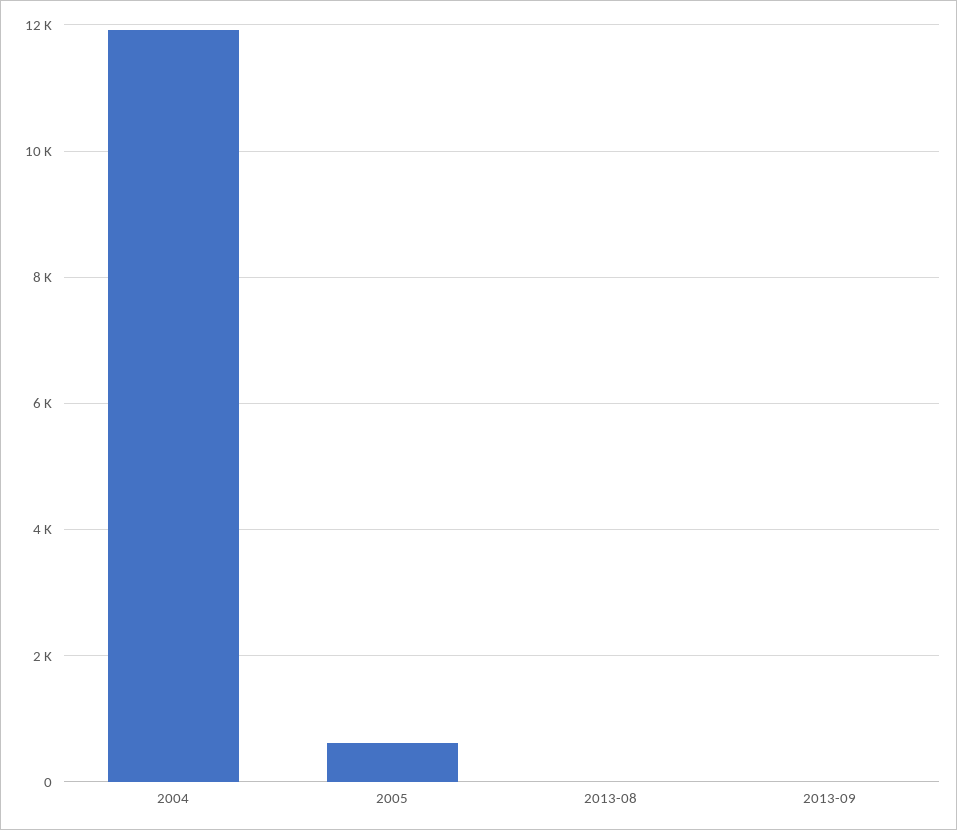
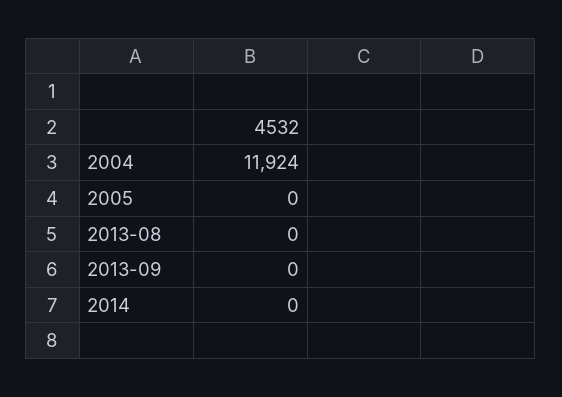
2005: 600 -> 0
2014: none -> 0

